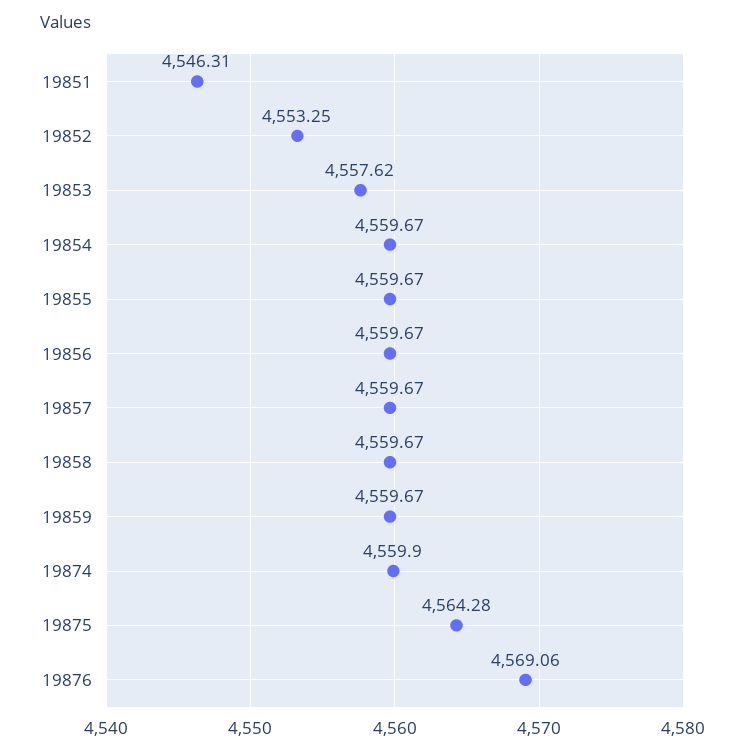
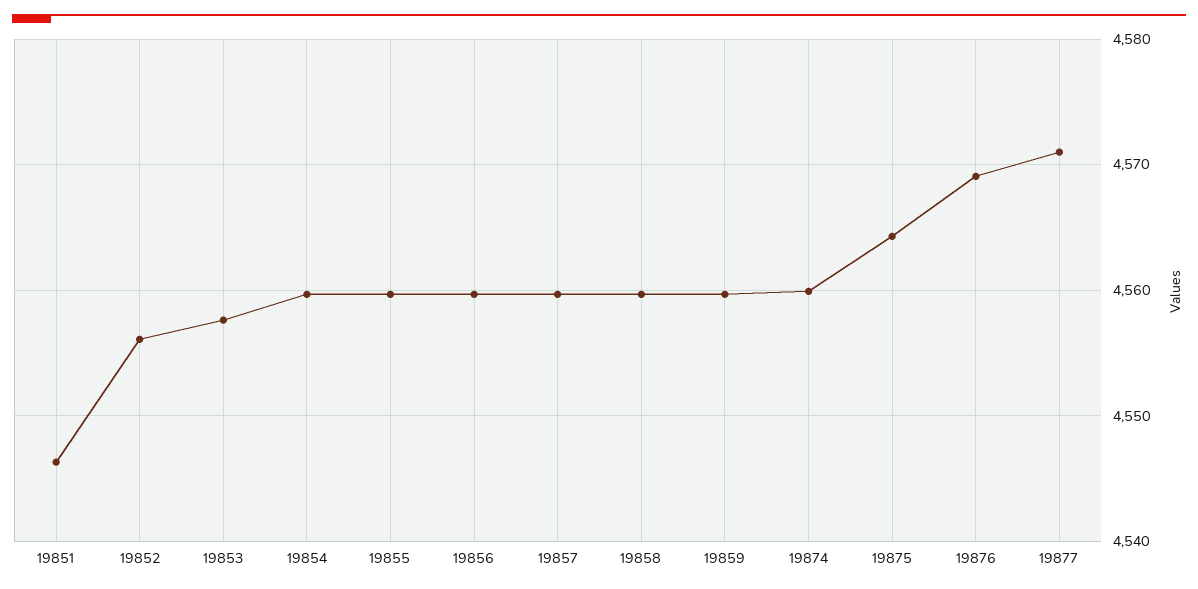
19852: 4553.25 -> 4556
19877: none -> 4571

